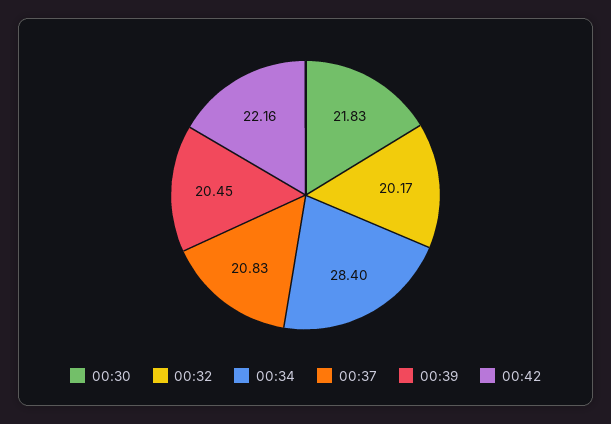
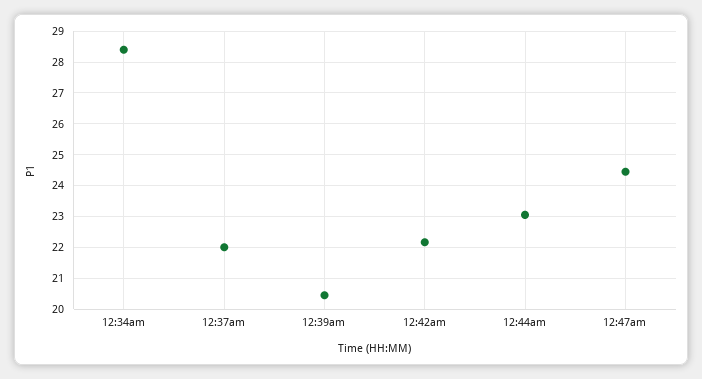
00:30: 21.83 -> none
00:32: 20.17 -> none
00:37: 20.83 -> 22
12:44am: none -> 23
12:47am: none -> 24.4

